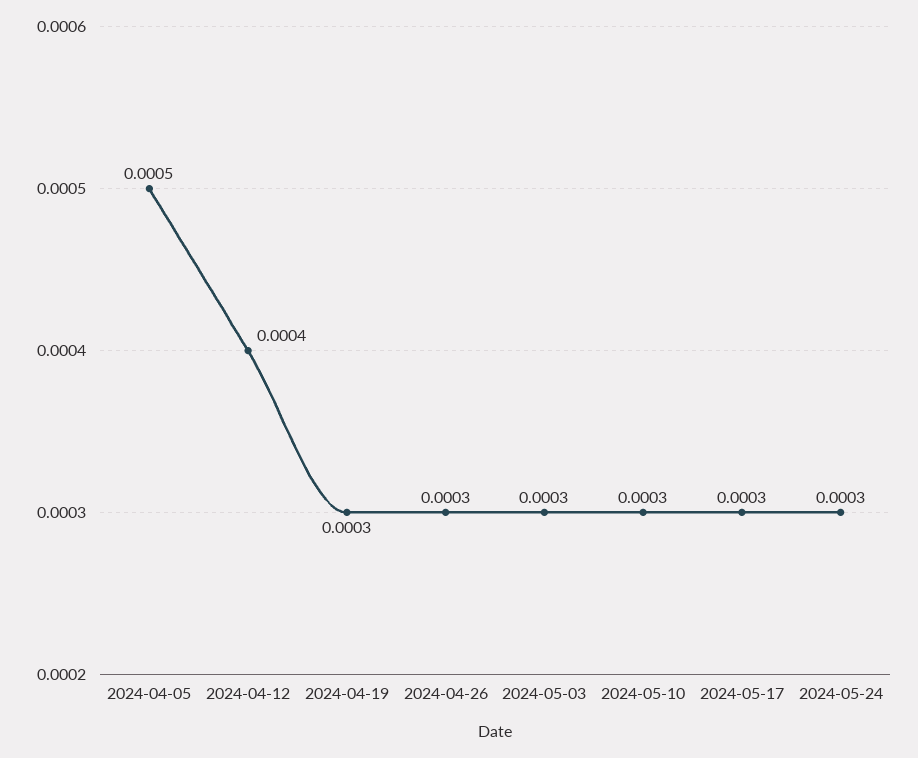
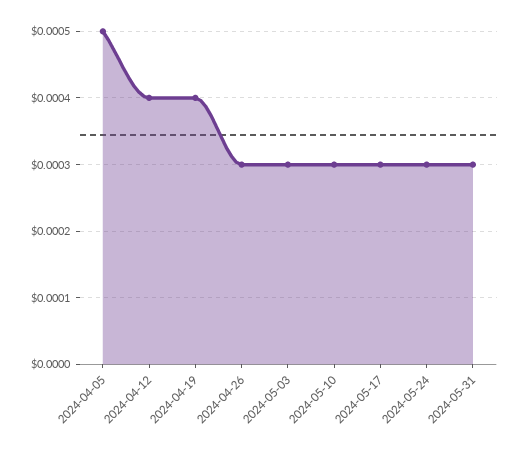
2024-04-19: 0.0003 -> 0.0004
2024-05-31: none -> 0.0003

